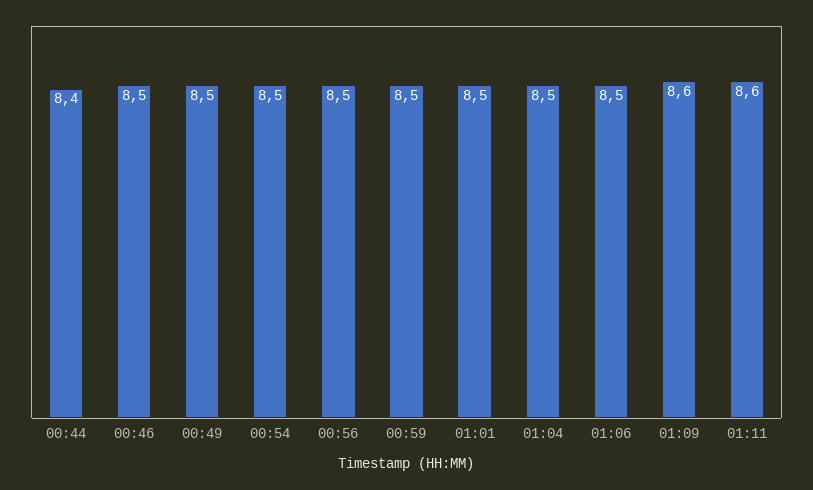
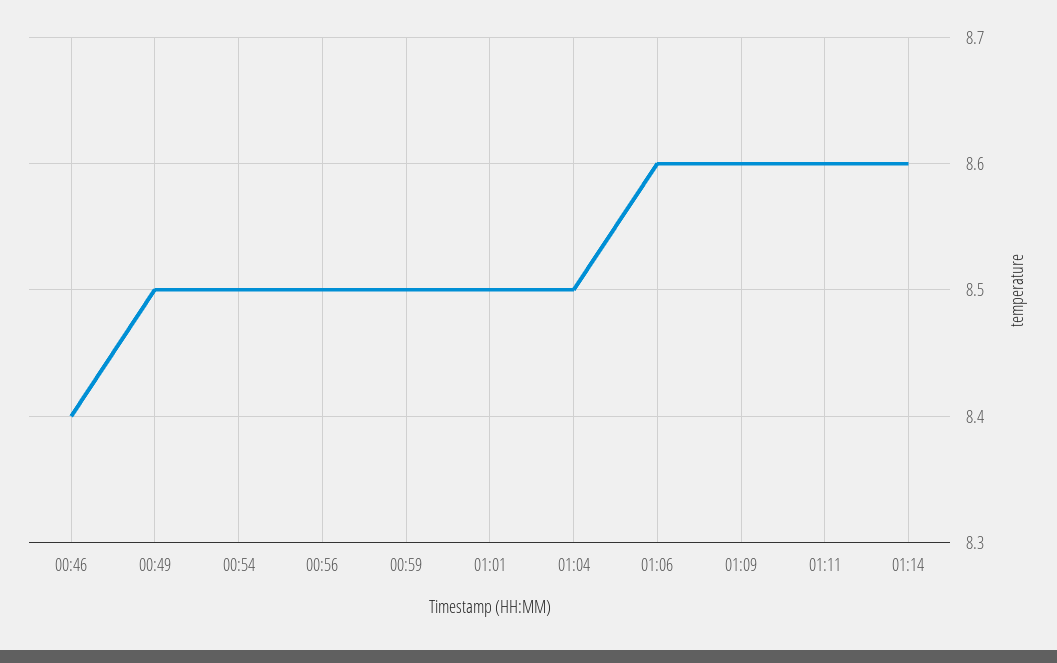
00:44: 8.4 -> none
00:46: 8.5 -> 8.4
01:06: 8.5 -> 8.6
01:14: none -> 8.6

